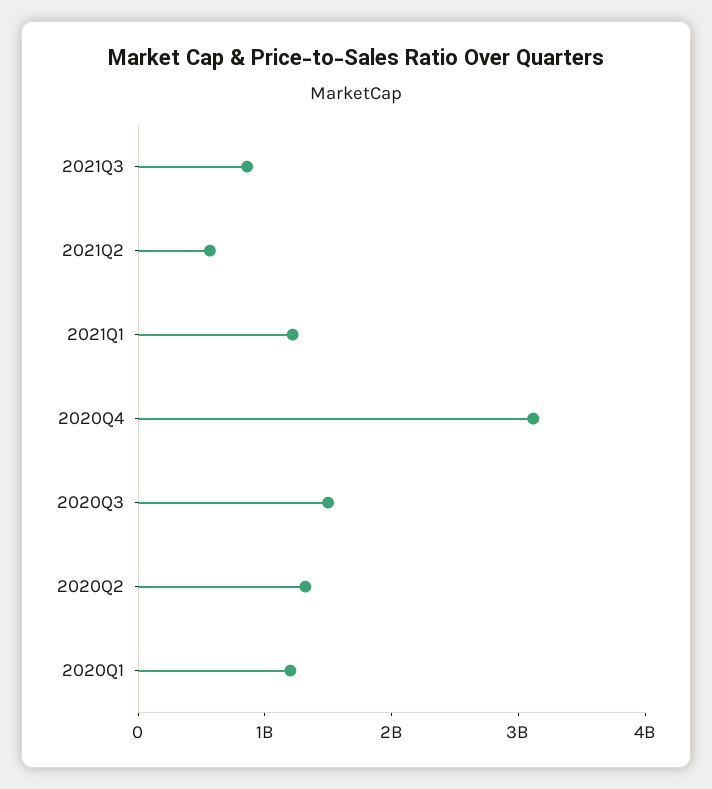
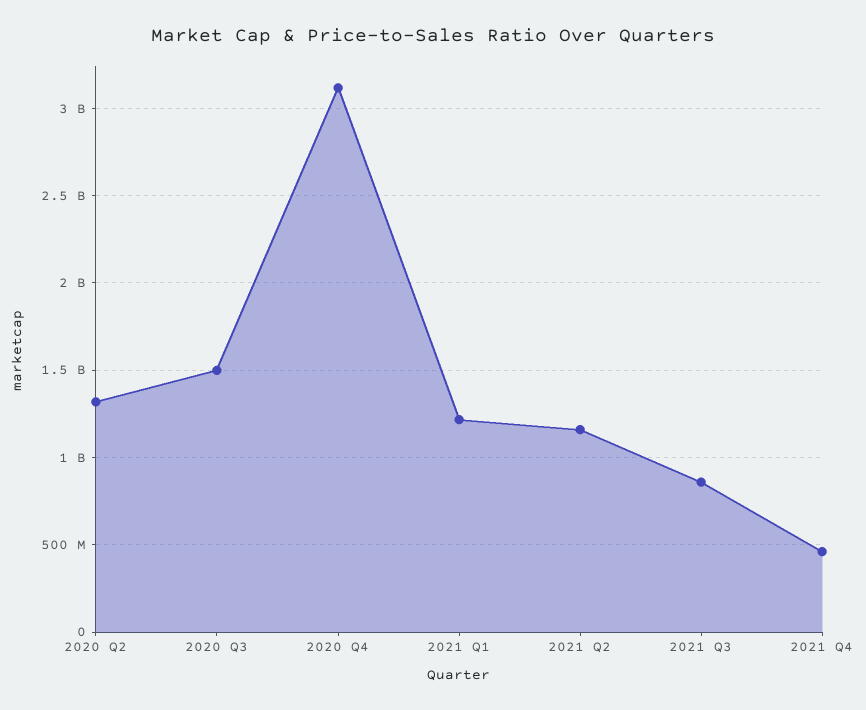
2021Q2: 600000000 -> 1150000000
2020Q1: 1200000000 -> none
2021 Q4: none -> 450000000

